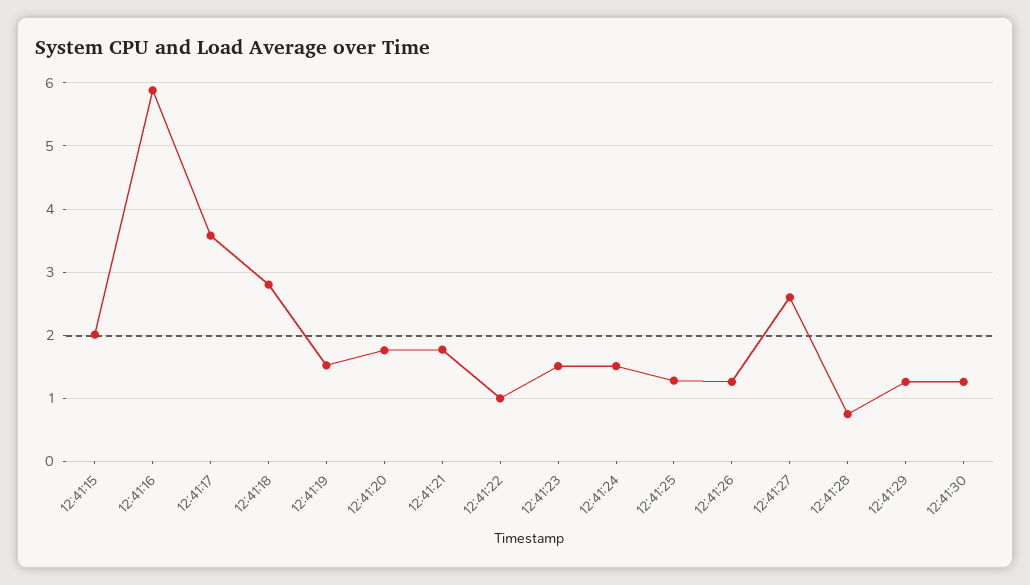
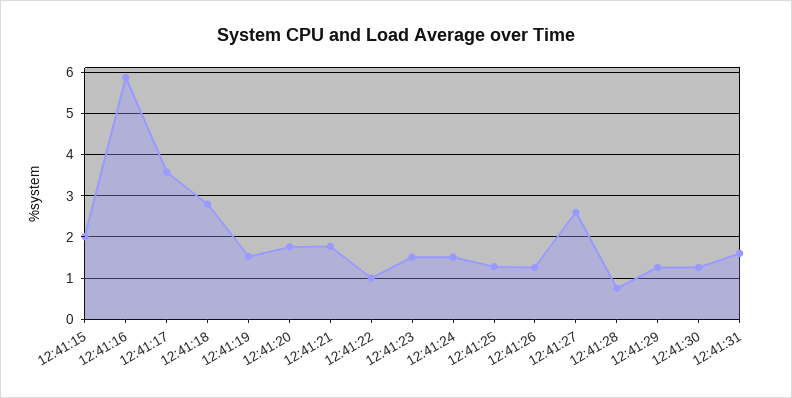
12:41:31: none -> 1.6

